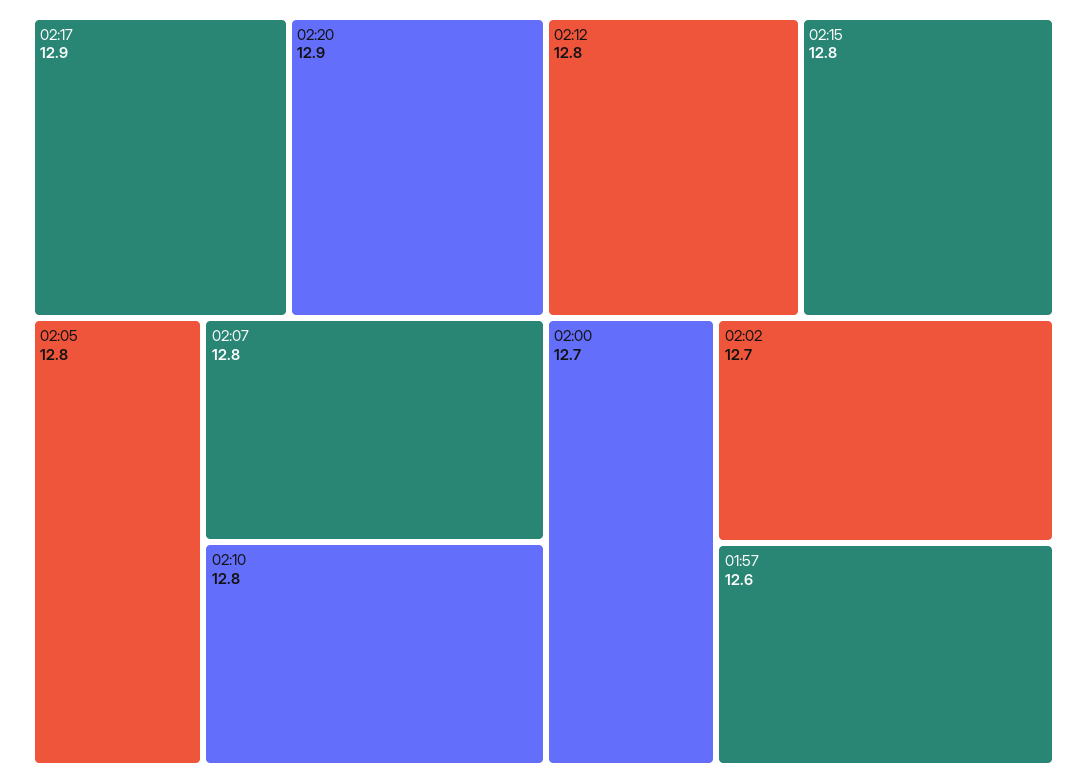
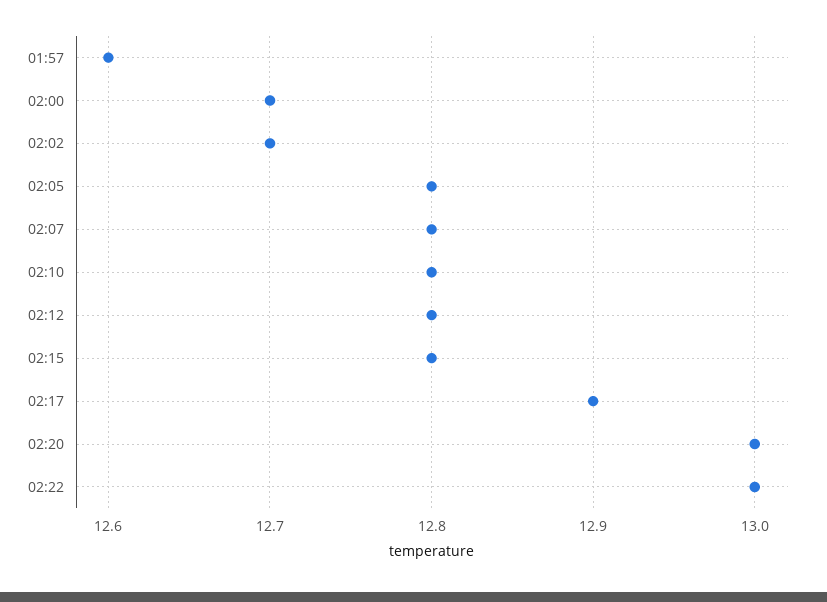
02:20: 12.9 -> 13
02:22: none -> 13

